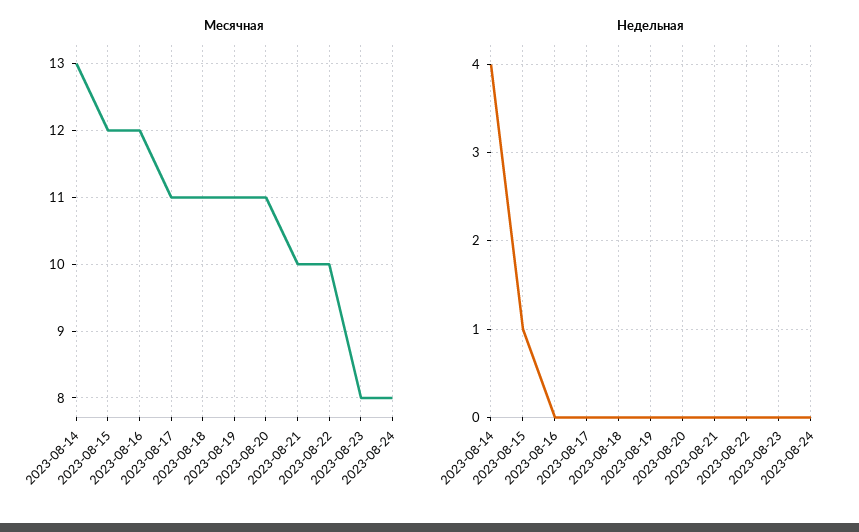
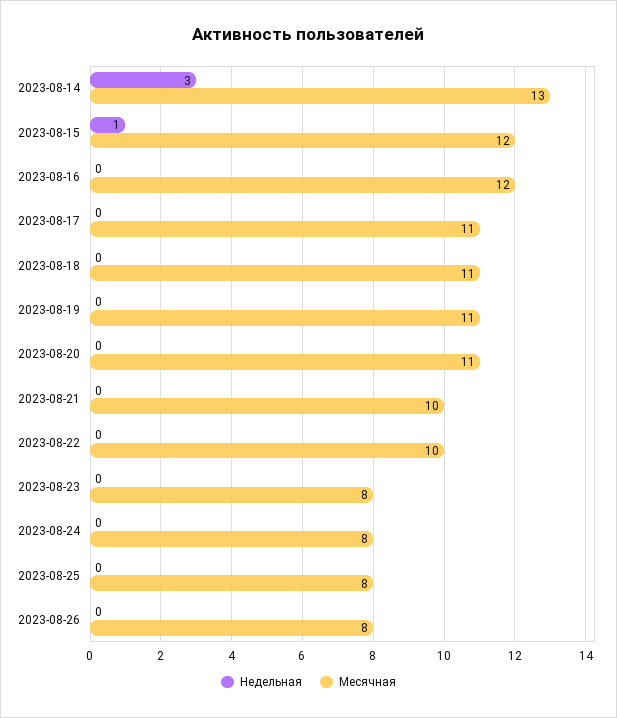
Недельная, 2023-08-14: 4 -> 3
Недельная, 2023-08-25: none -> 0
Месячная, 2023-08-25: none -> 8
Недельная, 2023-08-26: none -> 0
Месячная, 2023-08-26: none -> 8

